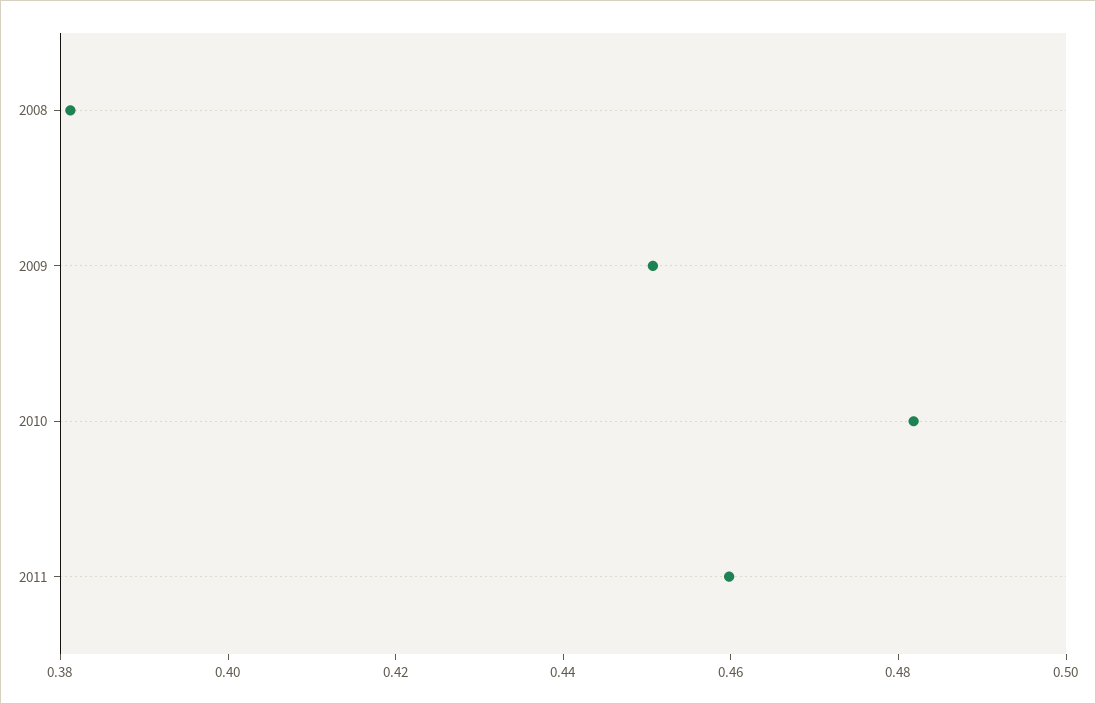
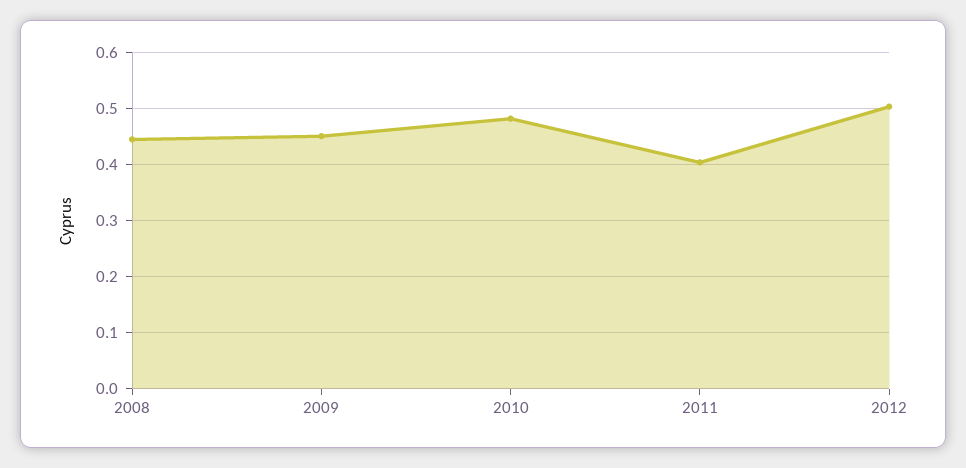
2008: 0.38 -> 0.44
2011: 0.46 -> 0.4
2012: none -> 0.5

